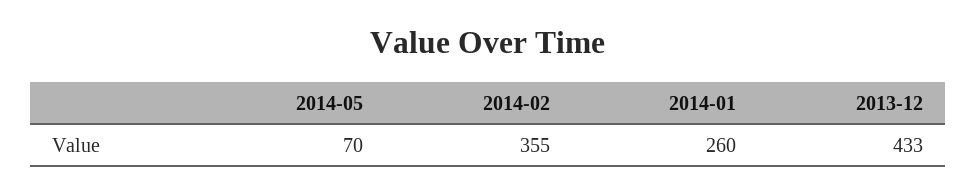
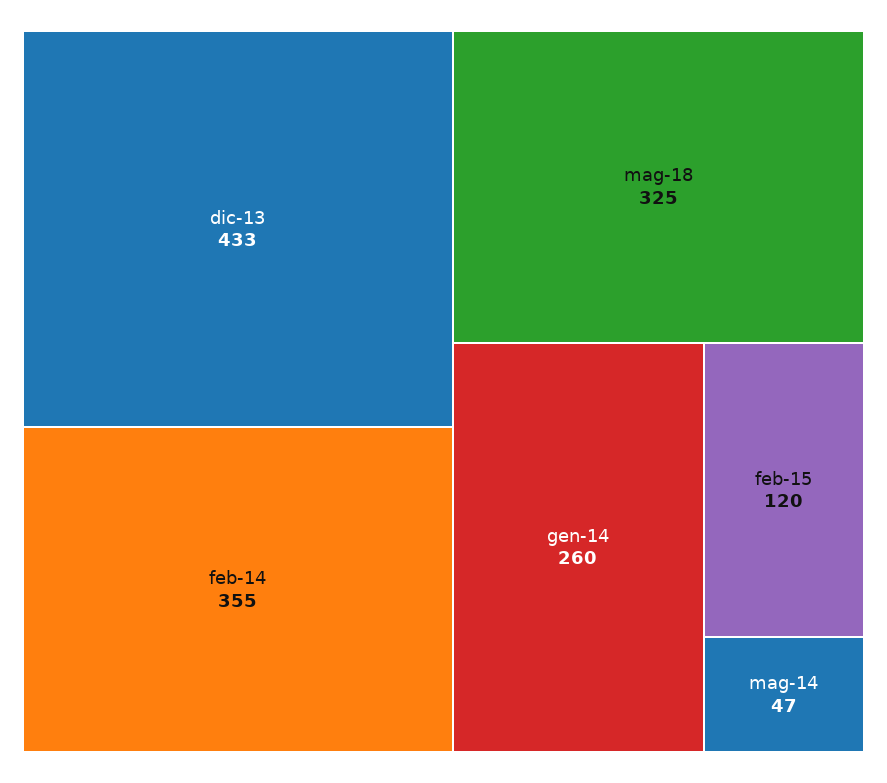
2014-05: 70 -> 47
mag-18: none -> 325
feb-15: none -> 120

